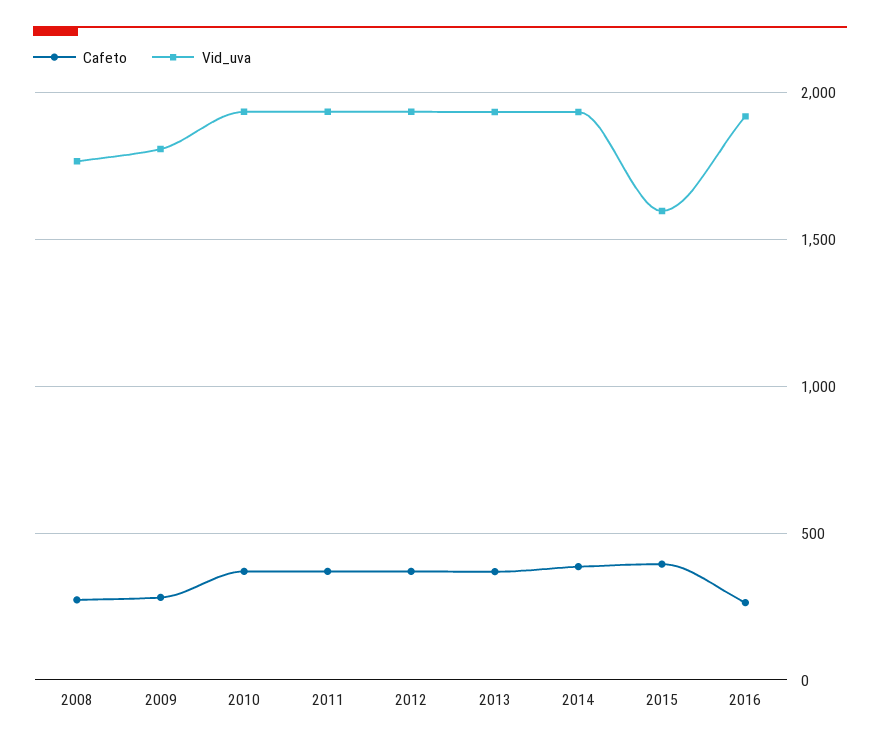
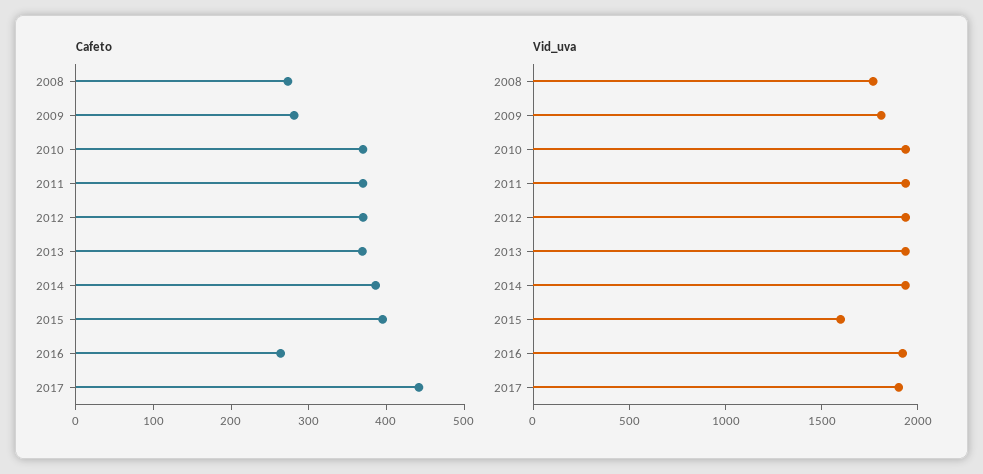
Cafeto, 2017: none -> 440
Vid_uva, 2017: none -> 1900

